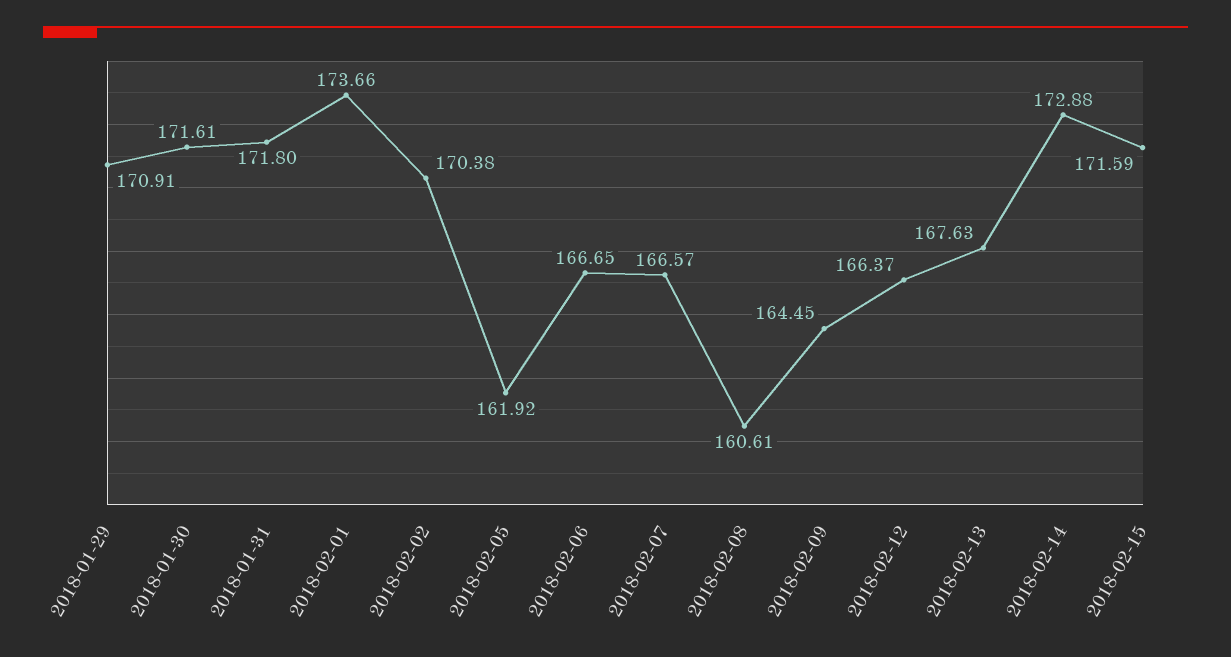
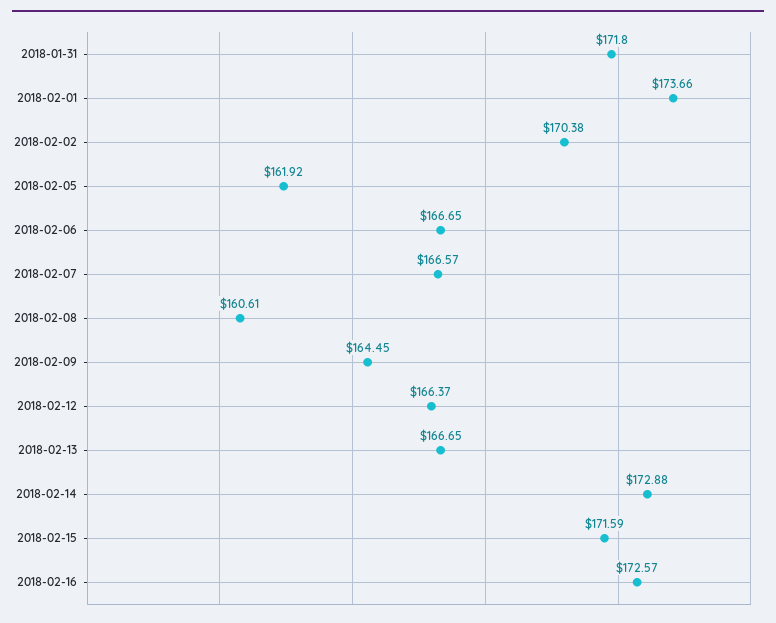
2018-01-29: 170.91 -> none
2018-01-30: 171.61 -> none
2018-02-13: 167.63 -> 166.65
2018-02-16: none -> 172.57

